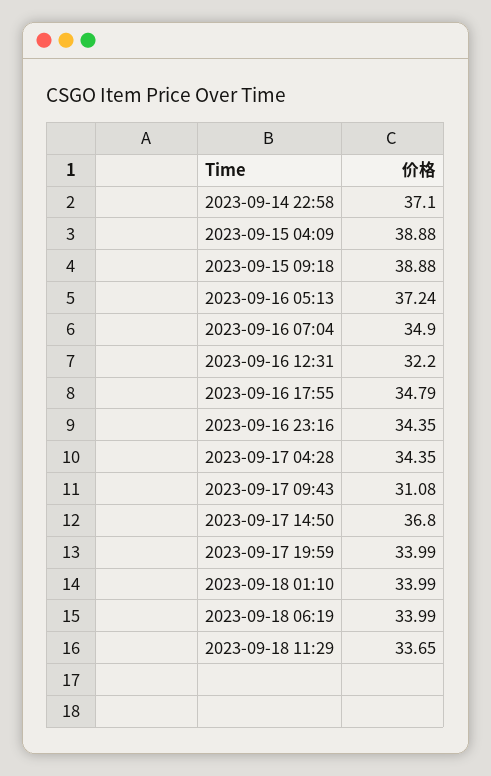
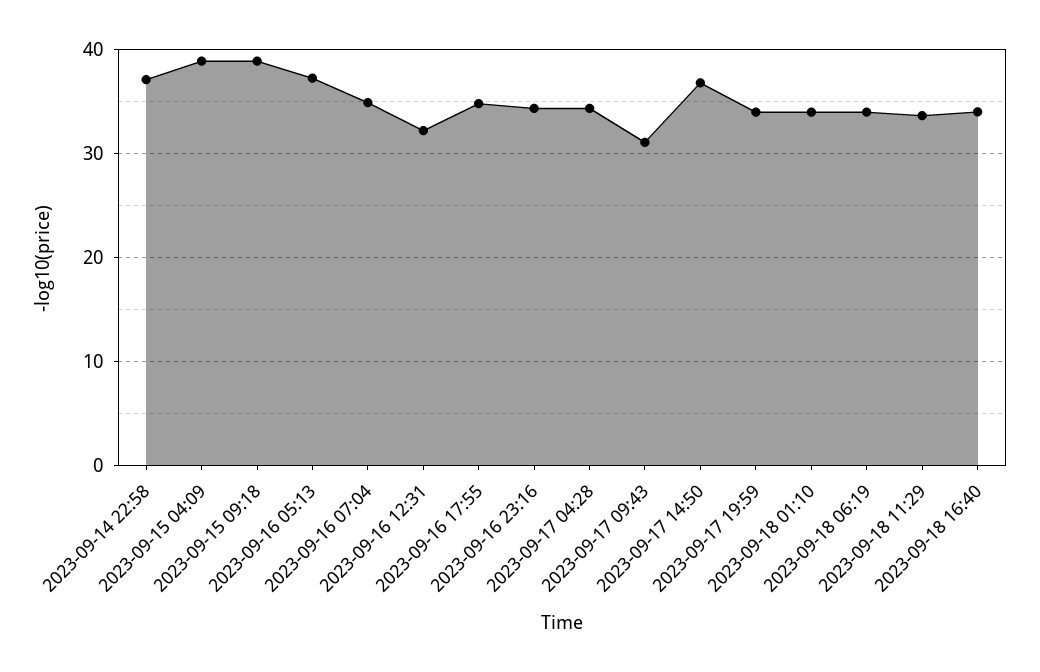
2023-09-18 16:40: none -> 34

